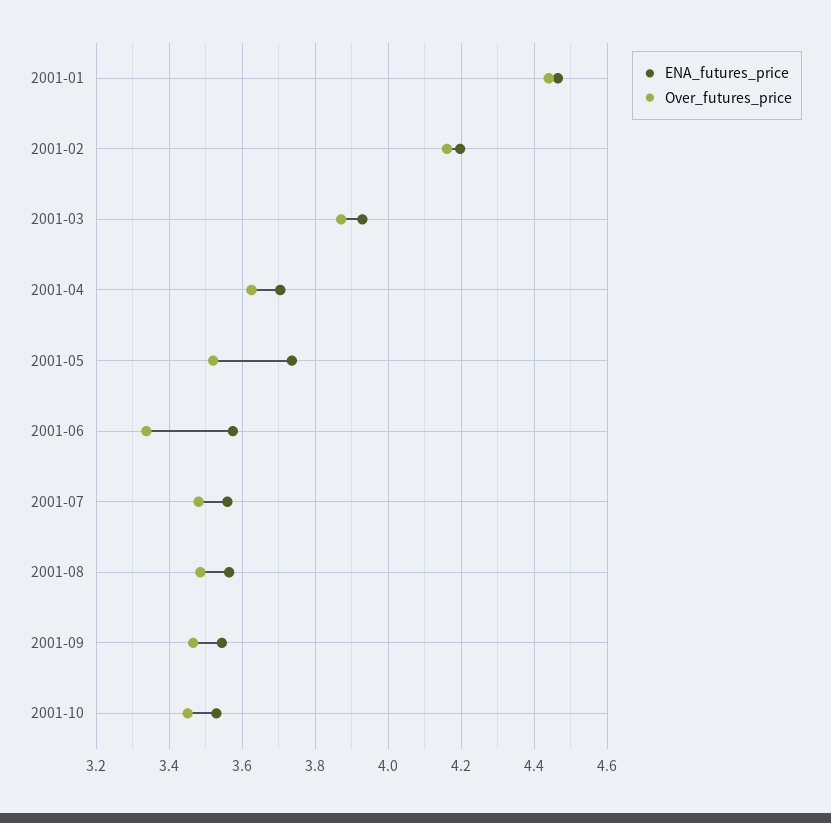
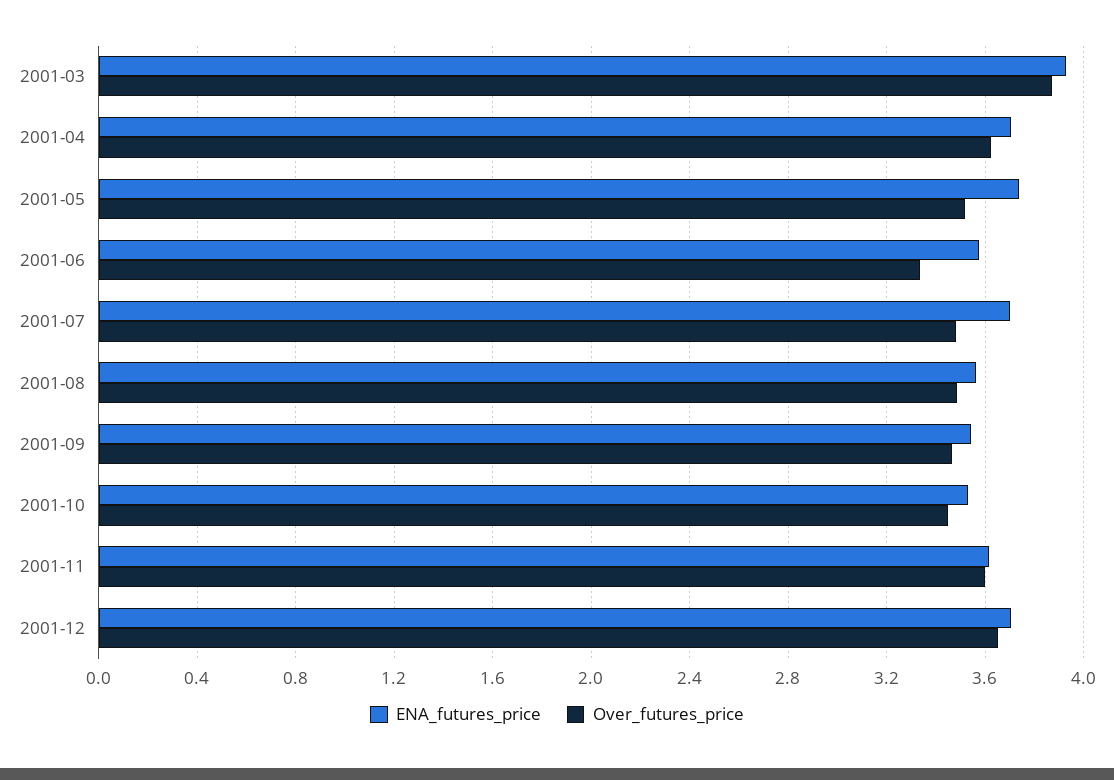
ENA_futures_price, 2001-01: 4.46 -> none
Over_futures_price, 2001-01: 4.44 -> none
ENA_futures_price, 2001-02: 4.2 -> none
Over_futures_price, 2001-02: 4.16 -> none
ENA_futures_price, 2001-07: 3.56 -> 3.7
ENA_futures_price, 2001-11: none -> 3.6
Over_futures_price, 2001-11: none -> 3.6
ENA_futures_price, 2001-12: none -> 3.7
Over_futures_price, 2001-12: none -> 3.65

